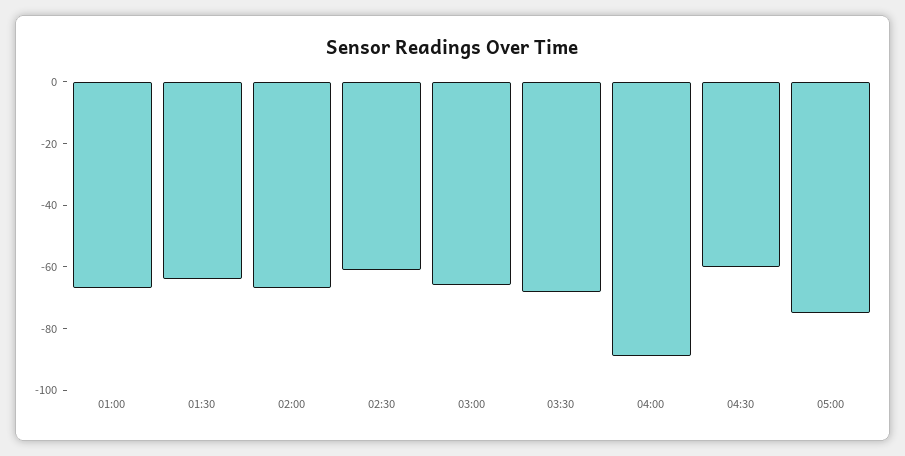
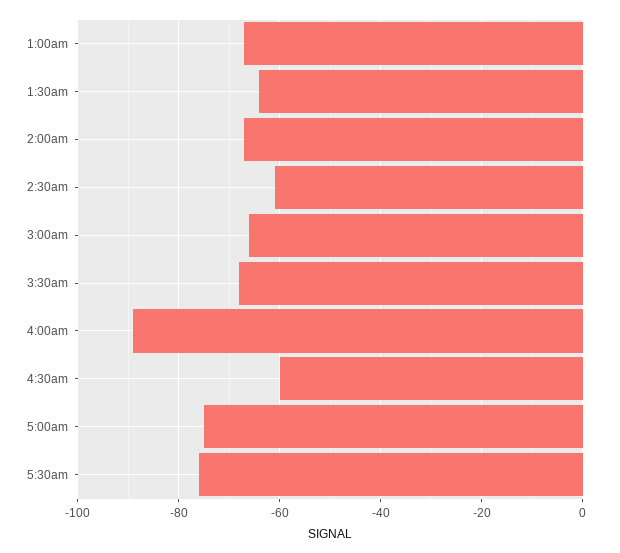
5:30am: none -> -75

